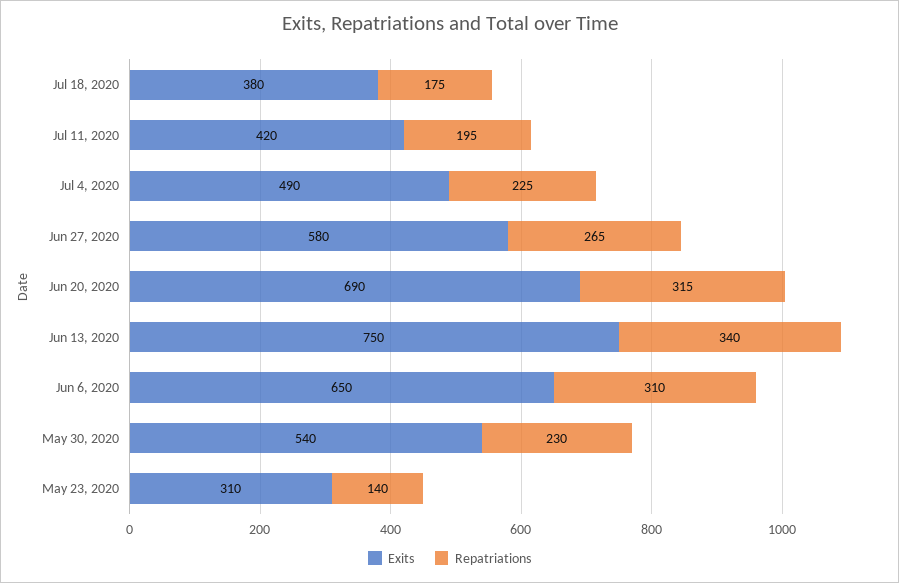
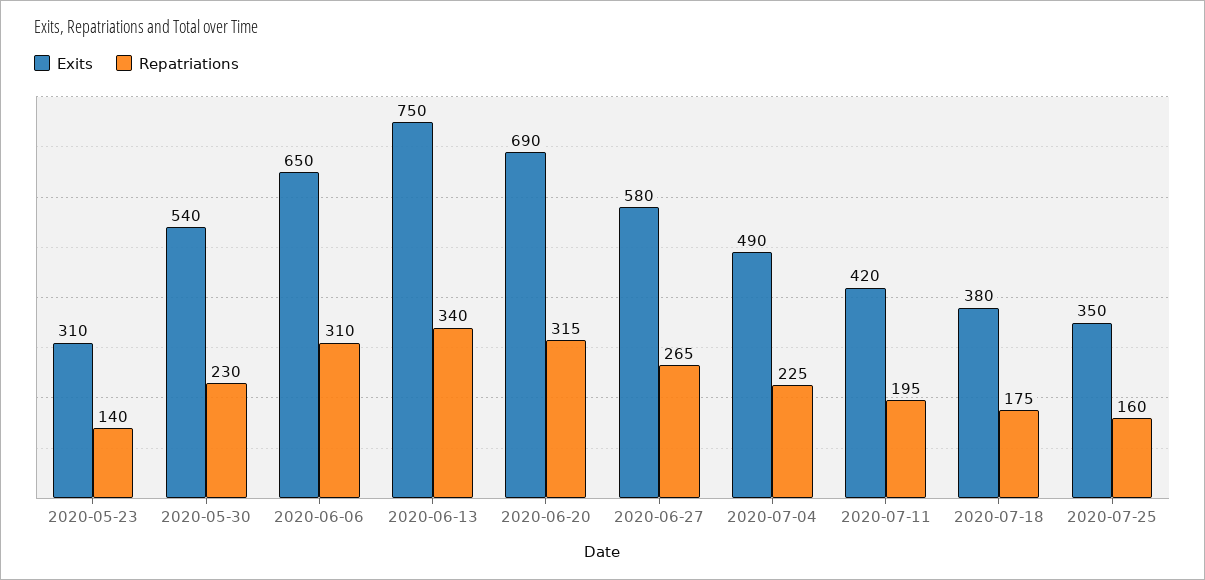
Exits, 2020-07-25: none -> 350
Repatriations, 2020-07-25: none -> 160

